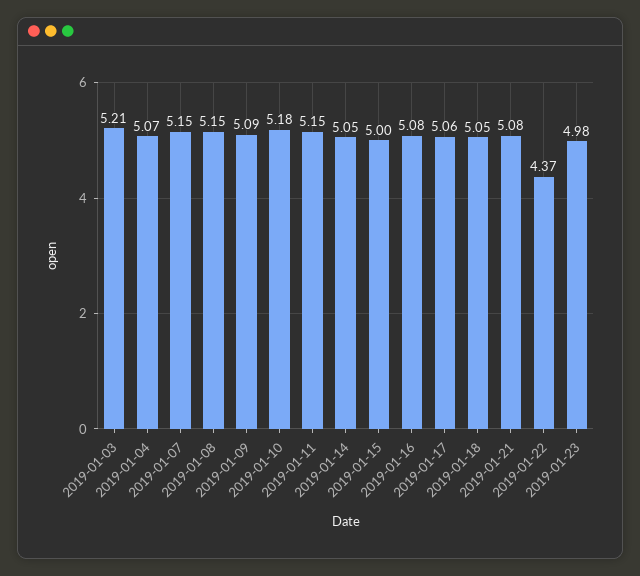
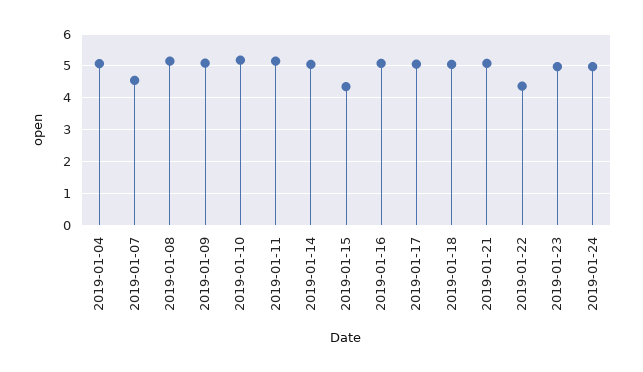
2019-01-03: 5.21 -> none
2019-01-07: 5.15 -> 4.6
2019-01-15: 5 -> 4.4
2019-01-24: none -> 5

